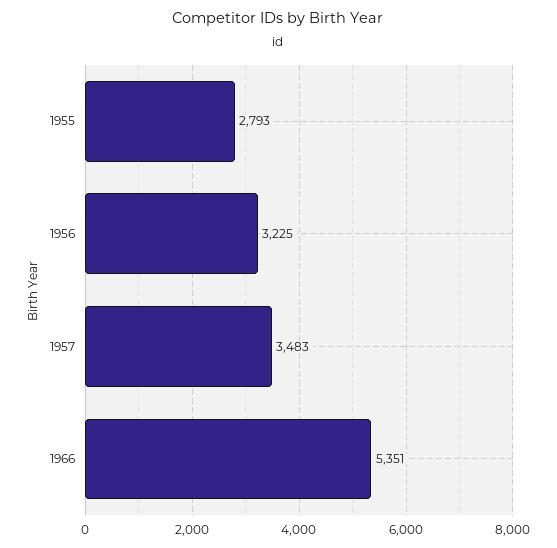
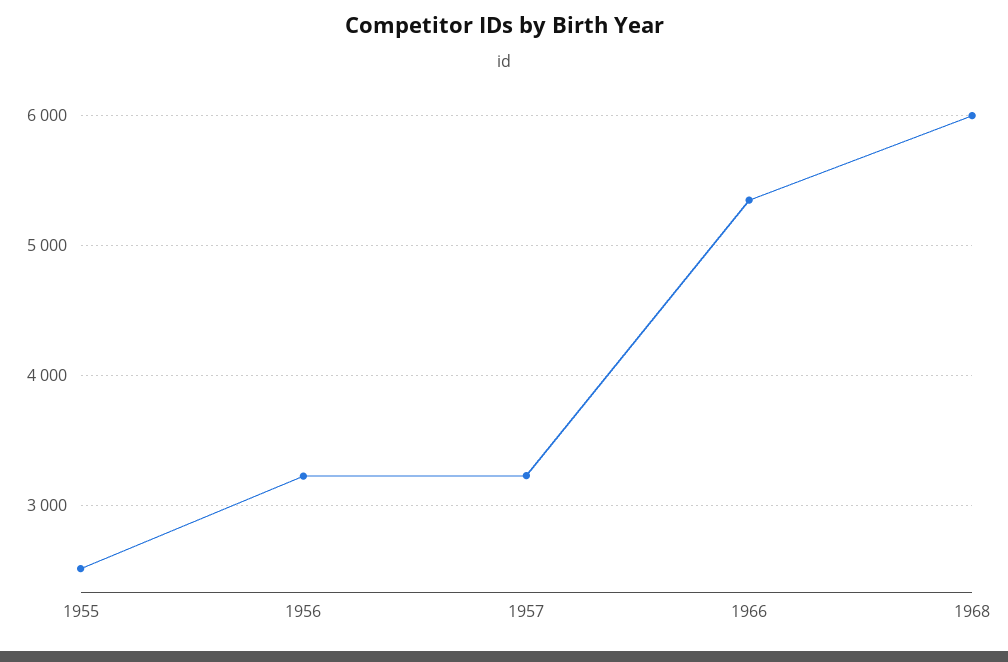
1955: 2793 -> 2500
1957: 3483 -> 3200
1968: none -> 6000

